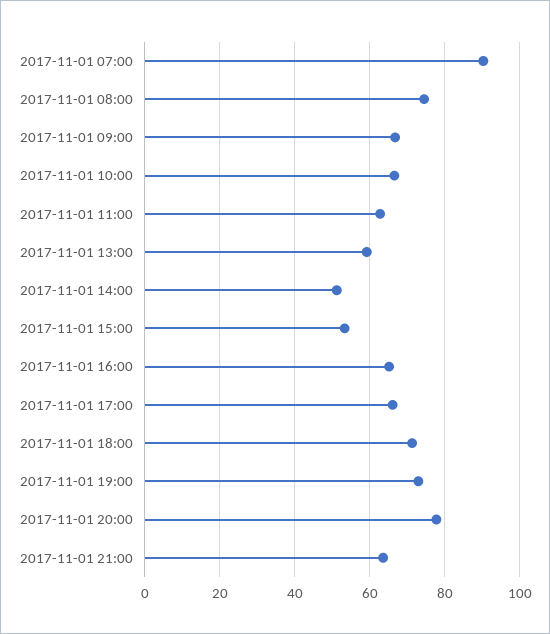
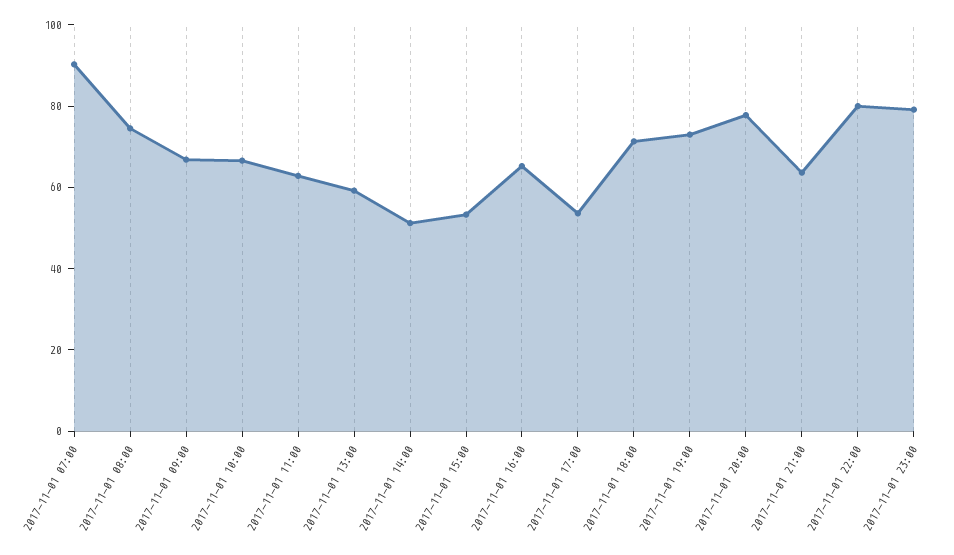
2017-11-01 17:00: 66 -> 55
2017-11-01 22:00: none -> 80
2017-11-01 23:00: none -> 80

